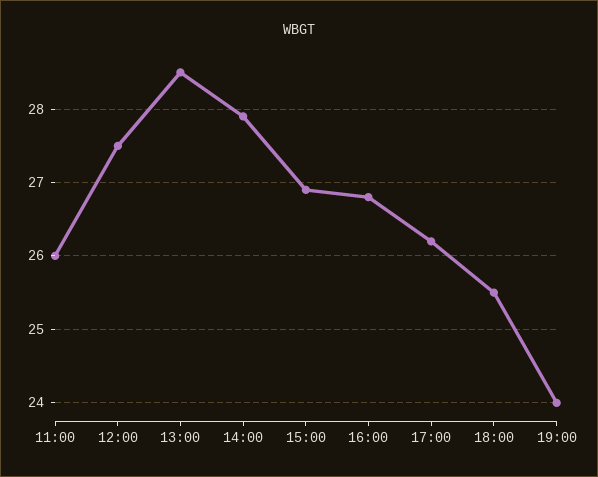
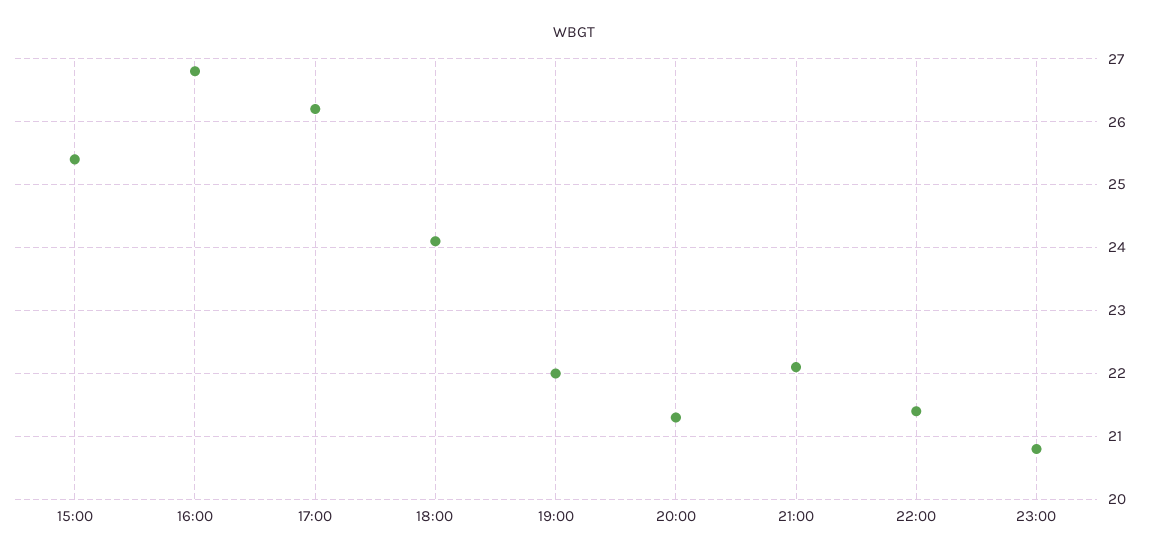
11:00: 26 -> none
12:00: 27.5 -> none
13:00: 28.5 -> none
14:00: 27.9 -> none
15:00: 26.9 -> 25.4
18:00: 25.5 -> 24.1
19:00: 24 -> 22
20:00: none -> 21.3
21:00: none -> 22.1
22:00: none -> 21.4
23:00: none -> 20.8

